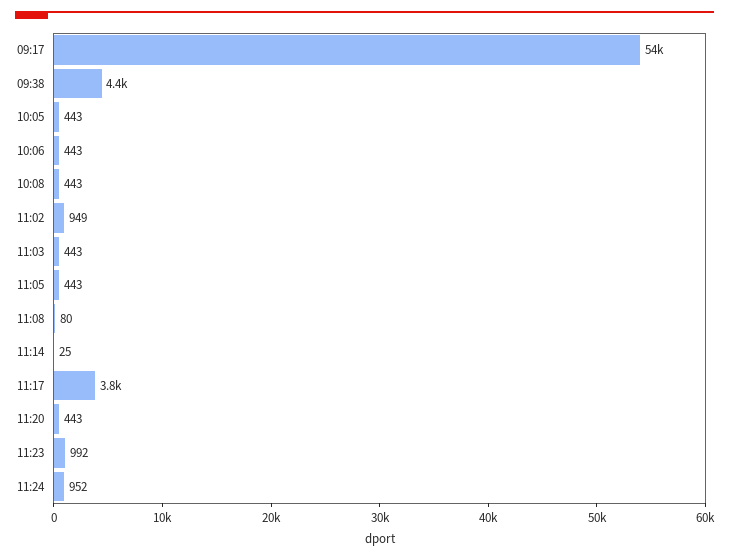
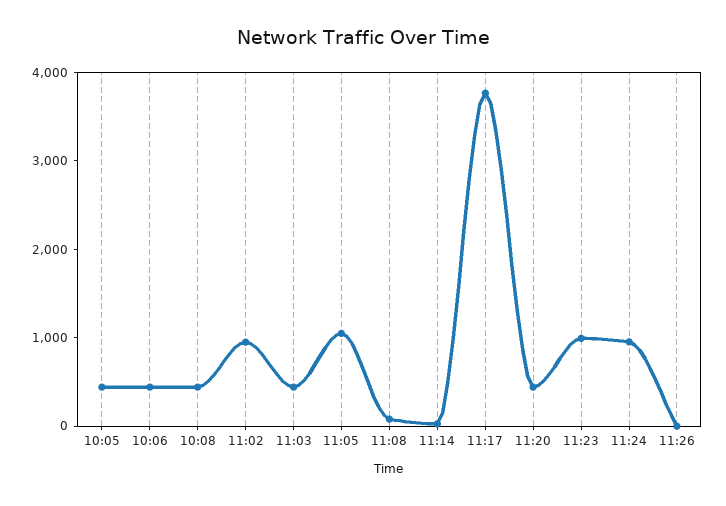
09:17: 54000 -> none
09:38: 4400 -> none
11:05: 443 -> 1000
11:26: none -> 0

